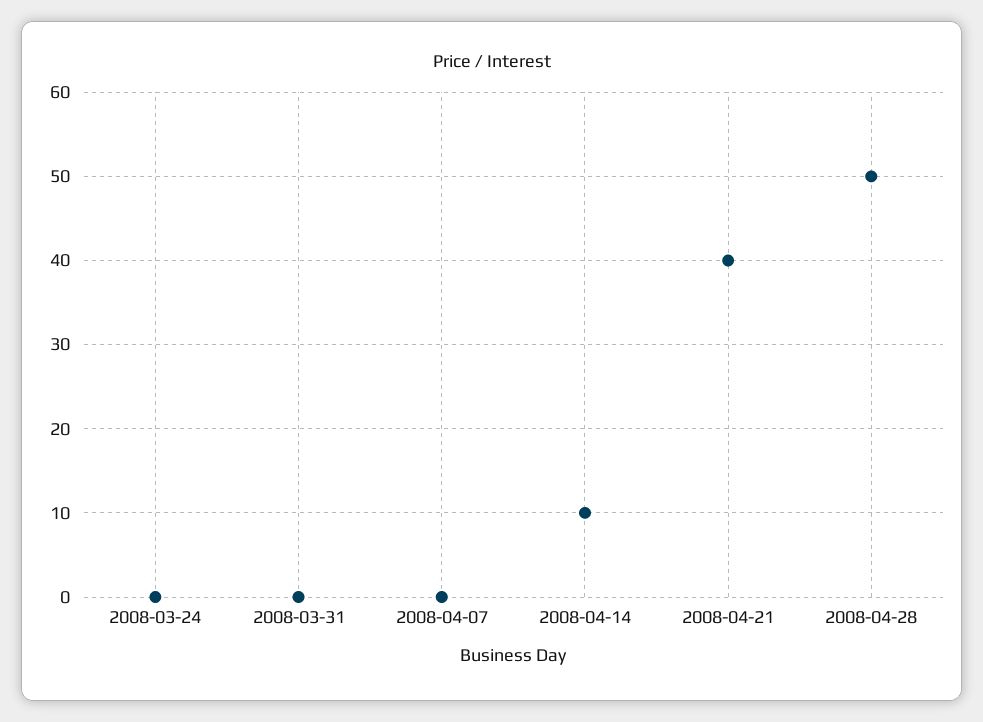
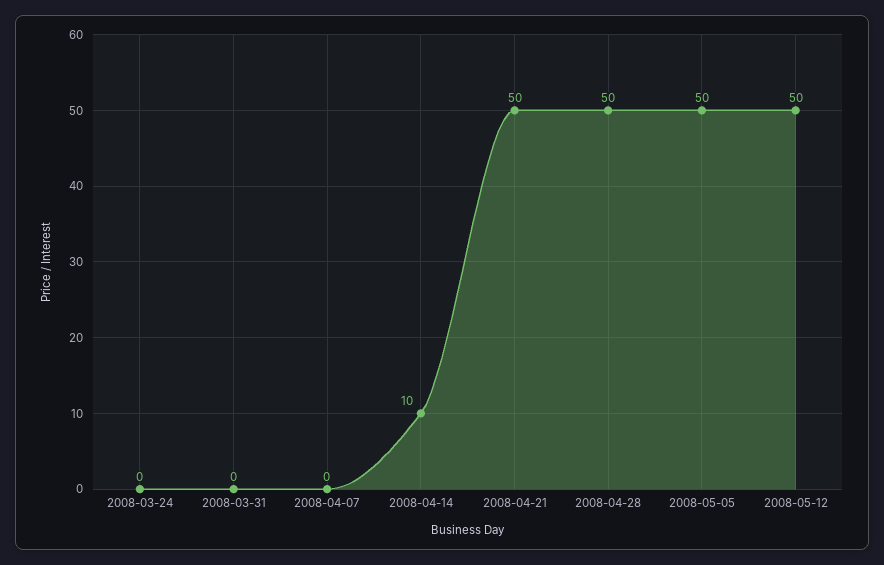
2008-04-21: 40 -> 50
2008-05-05: none -> 50
2008-05-12: none -> 50

